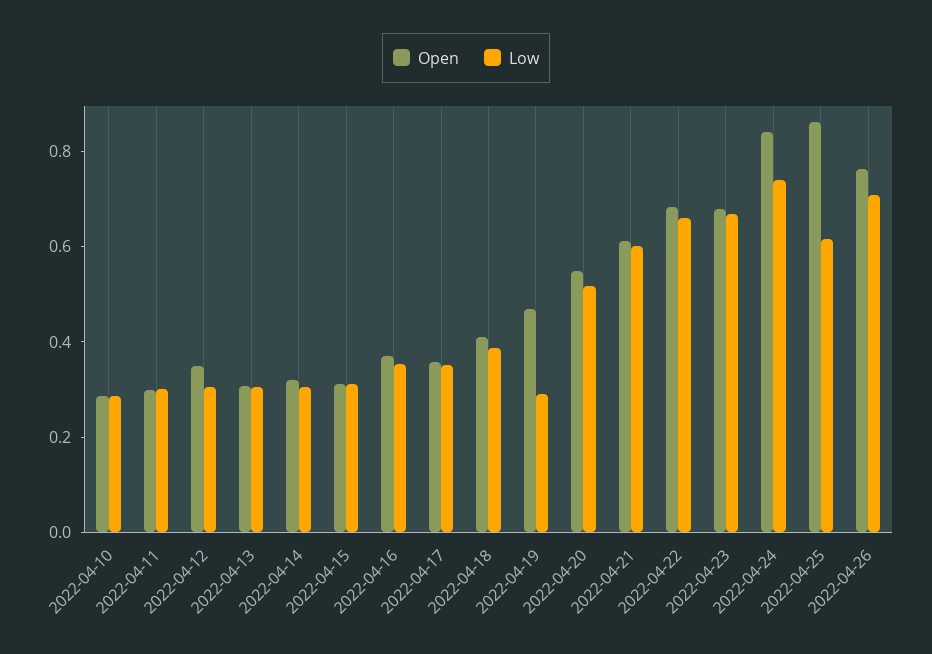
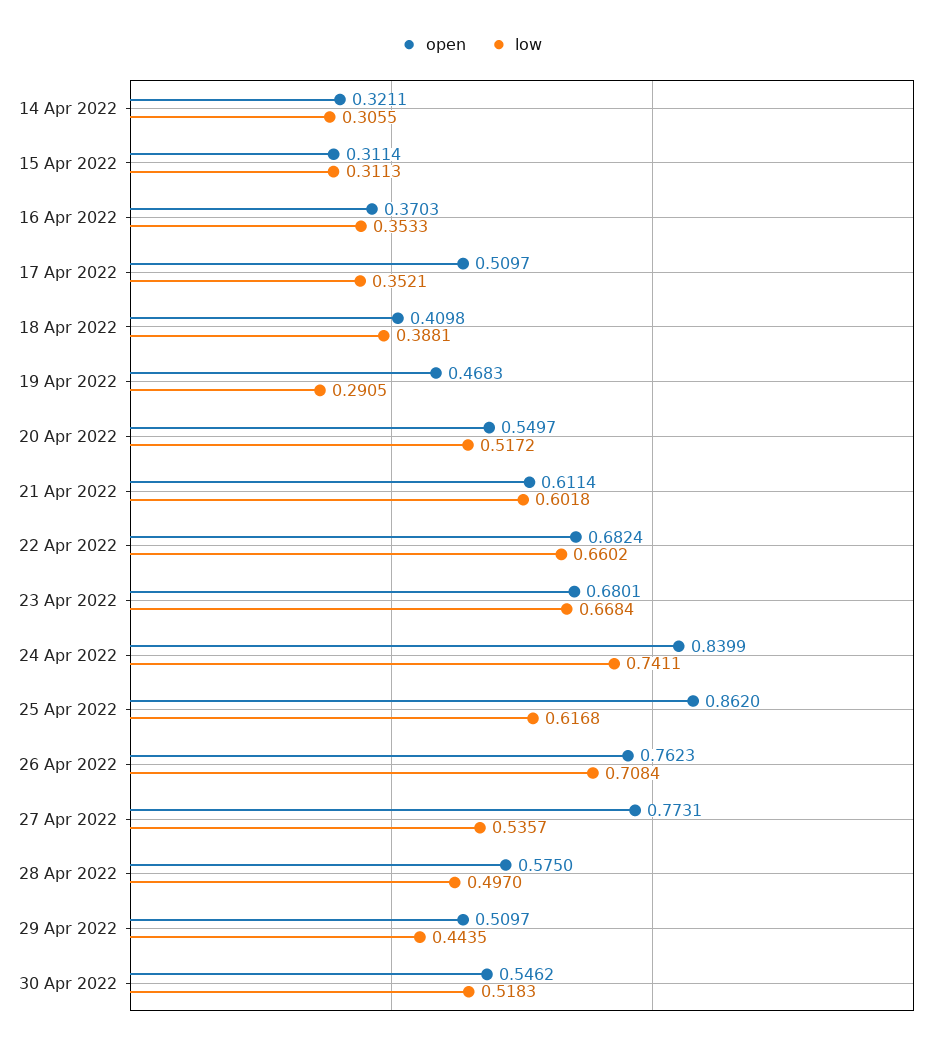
Open, 2022-04-10: 0.3 -> none
Low, 2022-04-10: 0.3 -> none
Open, 2022-04-11: 0.3 -> none
Low, 2022-04-11: 0.3 -> none
Open, 2022-04-12: 0.35 -> none
Low, 2022-04-12: 0.3 -> none
Open, 2022-04-13: 0.3 -> none
Low, 2022-04-13: 0.3 -> none
Open, 2022-04-17: 0.35 -> 0.5097
Open, 27 Apr 2022: none -> 0.7731
Low, 27 Apr 2022: none -> 0.5357
Open, 28 Apr 2022: none -> 0.575
Low, 28 Apr 2022: none -> 0.497
Open, 29 Apr 2022: none -> 0.5097
Low, 29 Apr 2022: none -> 0.4435
Open, 30 Apr 2022: none -> 0.5462
Low, 30 Apr 2022: none -> 0.5183

